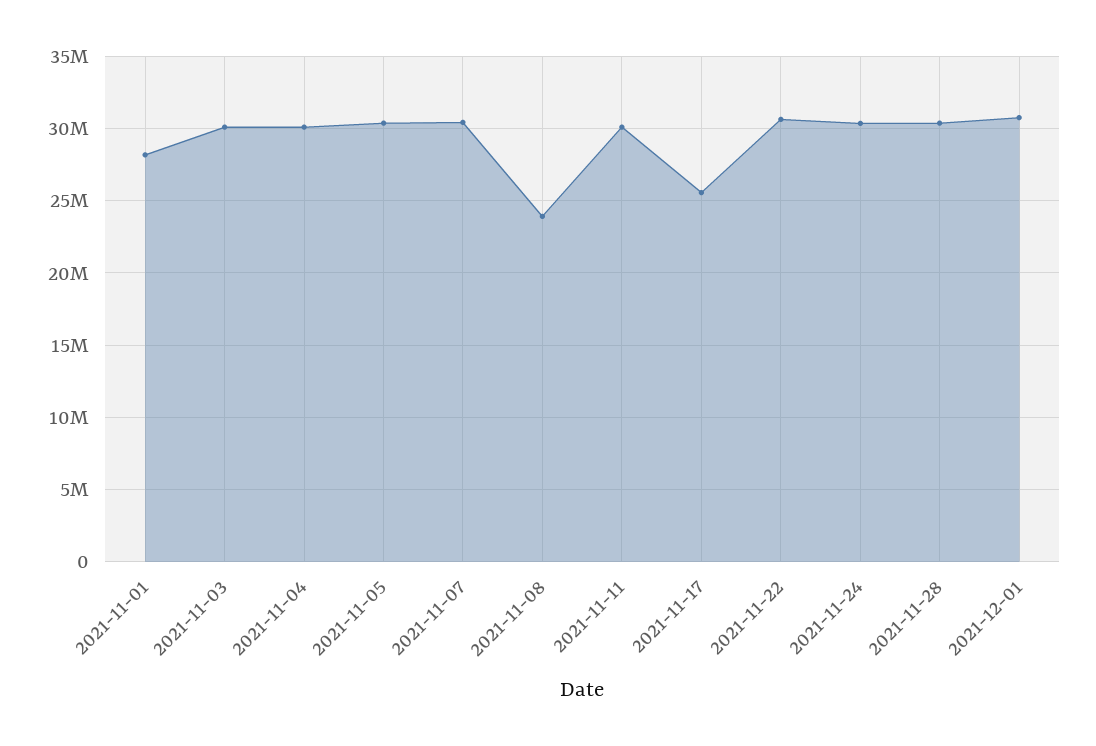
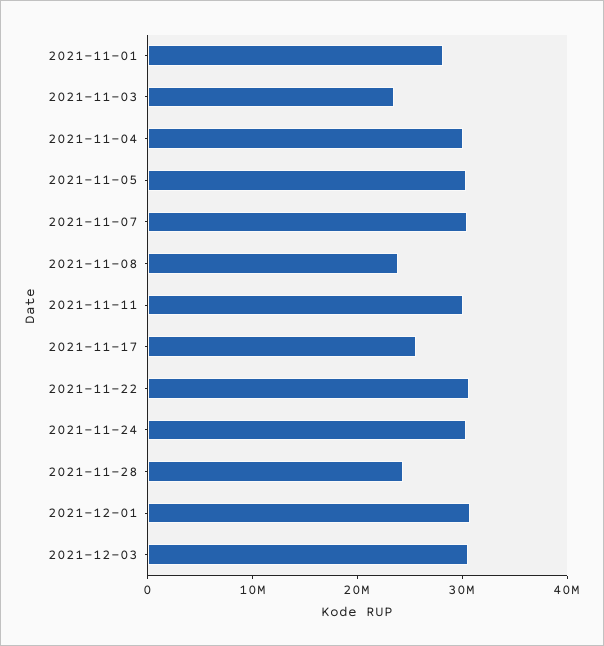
2021-11-03: 30000000 -> 24000000
2021-11-28: 30500000 -> 24000000
2021-12-03: none -> 30000000

